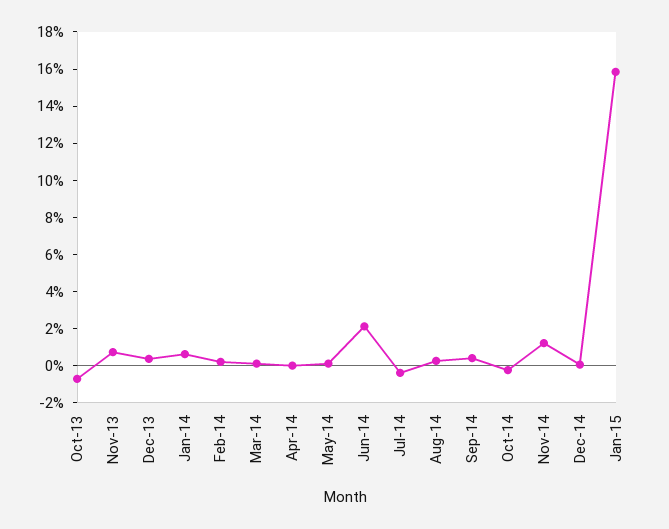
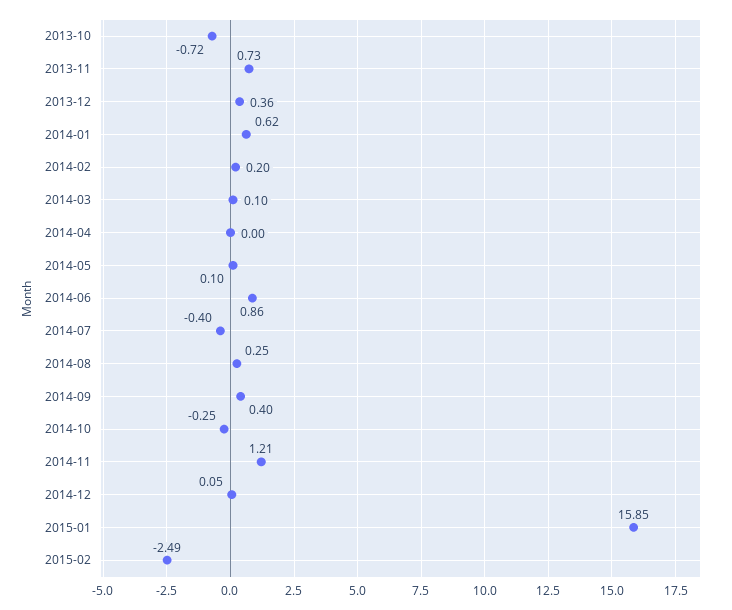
Jun-14: 2 -> 0.86
2015-02: none -> -2.49

